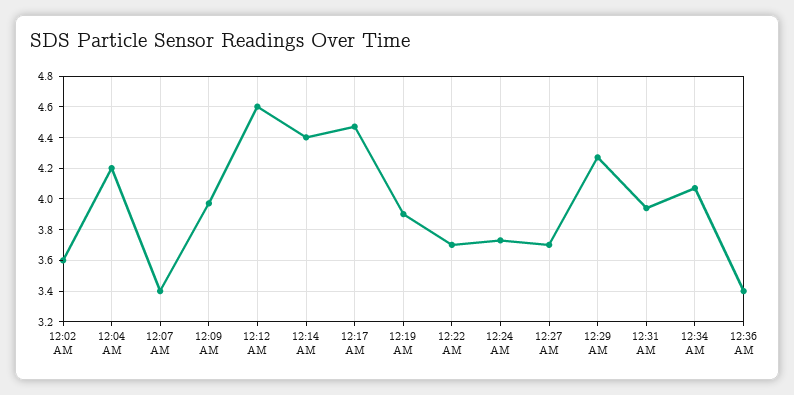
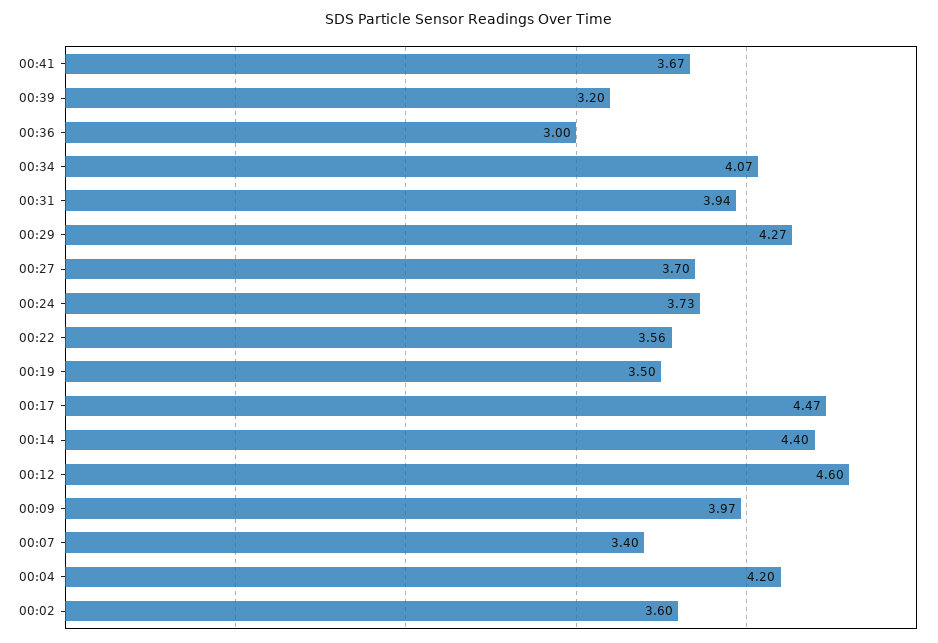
12:19 AM: 3.9 -> 3.5
12:22 AM: 3.7 -> 3.56
12:36 AM: 3.4 -> 3
00:41: none -> 3.67
00:39: none -> 3.2

